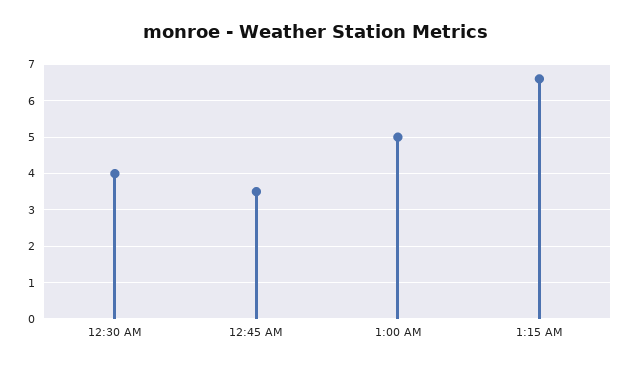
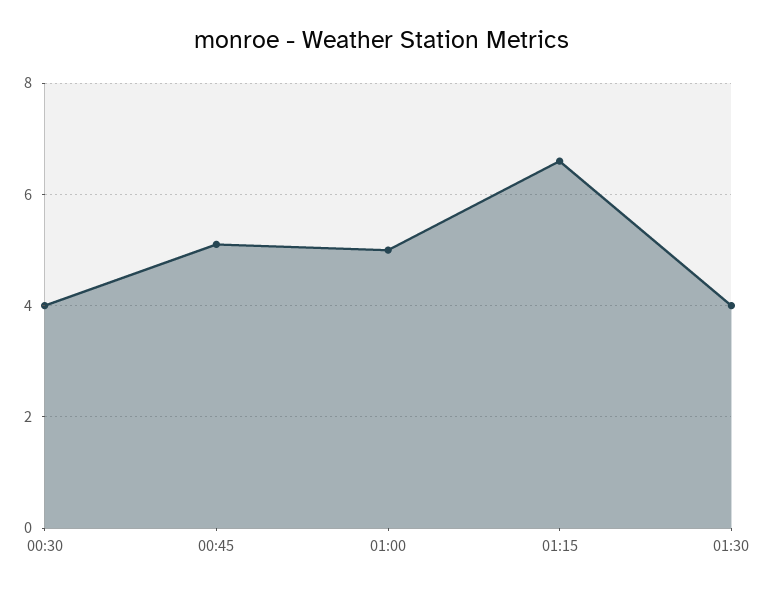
12:45 AM: 3.5 -> 5
01:30: none -> 4

